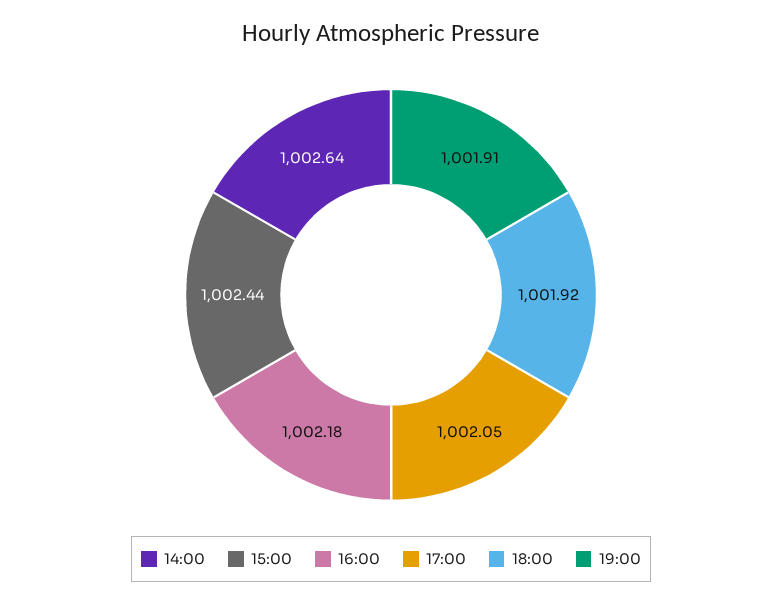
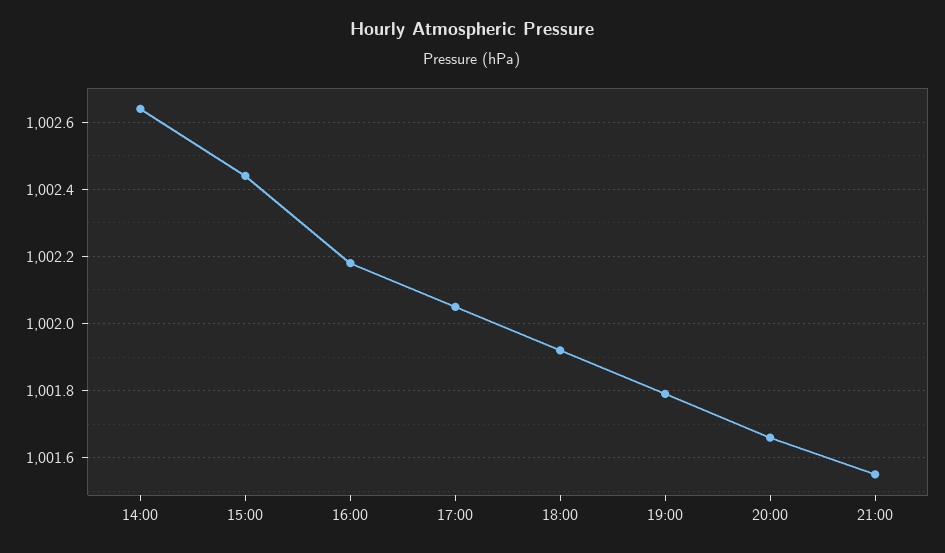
19:00: 1001.91 -> 1001.8
20:00: none -> 1001.65
21:00: none -> 1001.55

